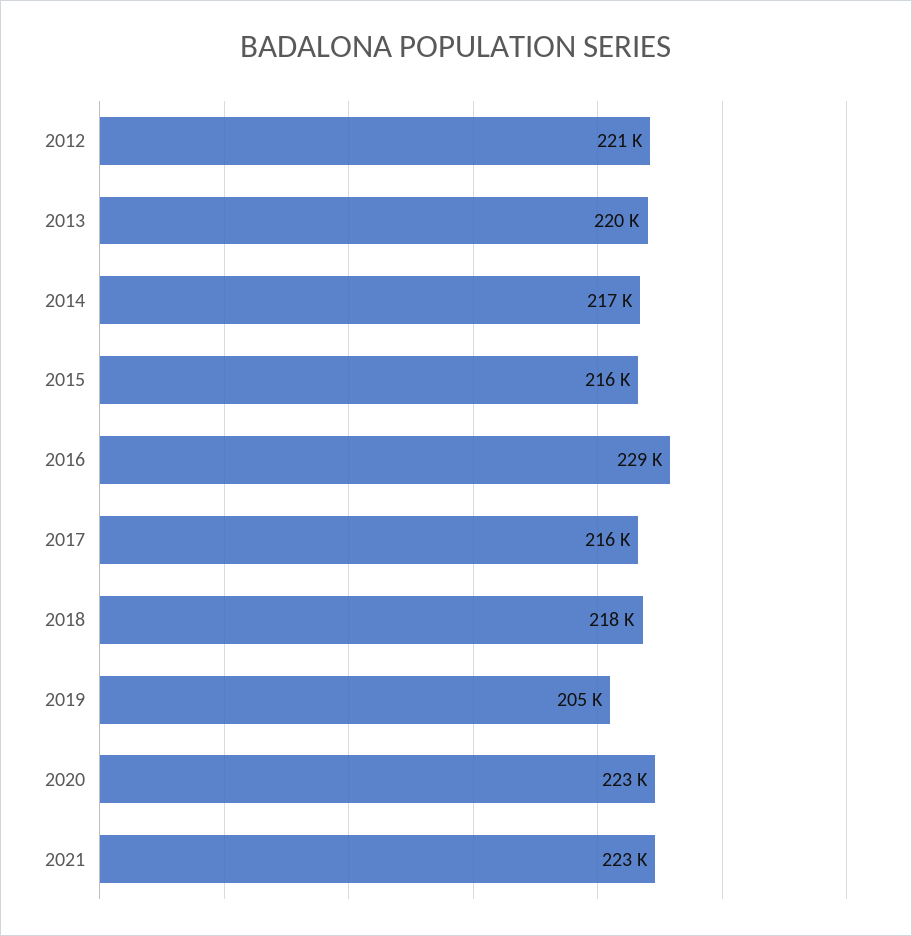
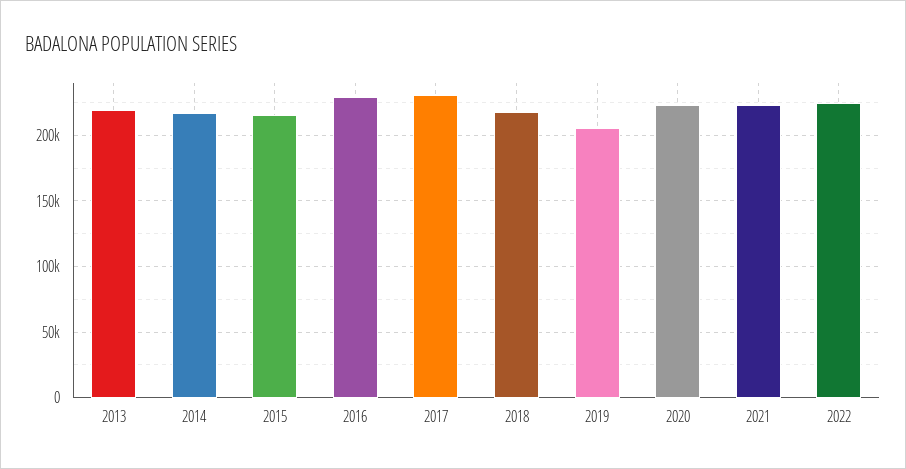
2012: 221000 -> none
2017: 216000 -> 230000
2022: none -> 225000

